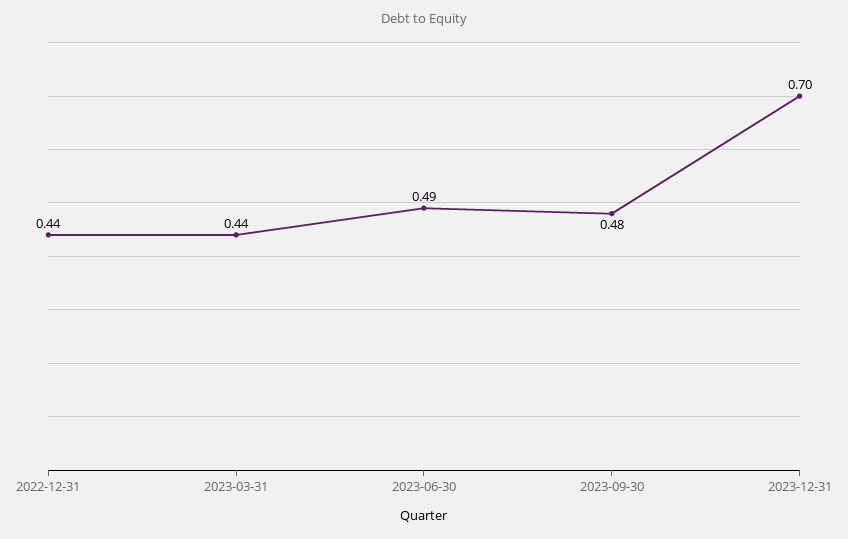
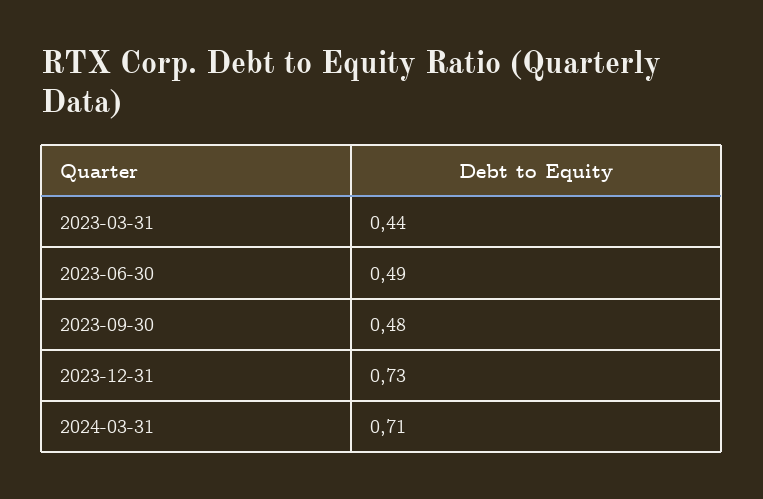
2022-12-31: 0.44 -> none
2023-12-31: 0.7 -> 0.73
2024-03-31: none -> 0.71

